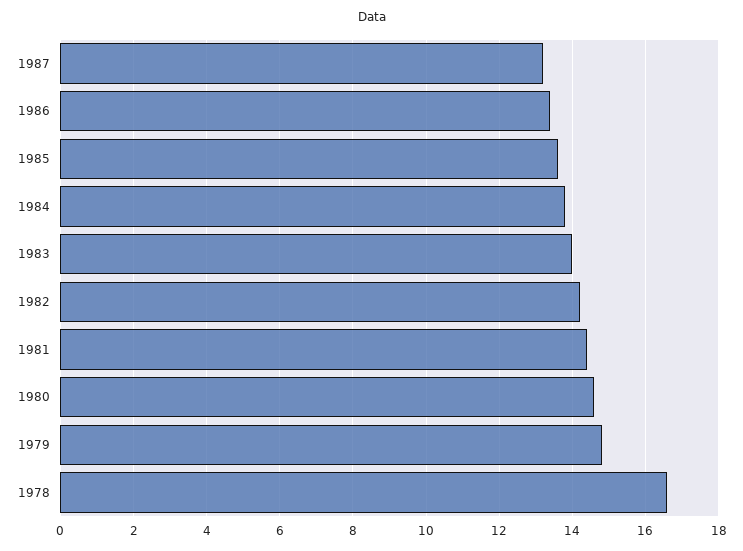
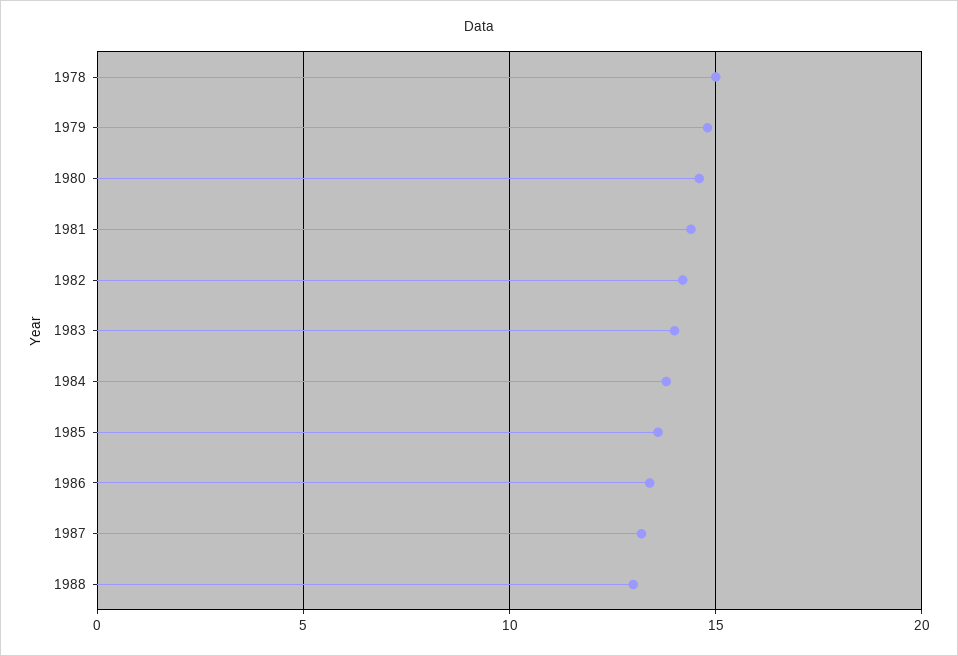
1978: 16.5 -> 15
1988: none -> 13

